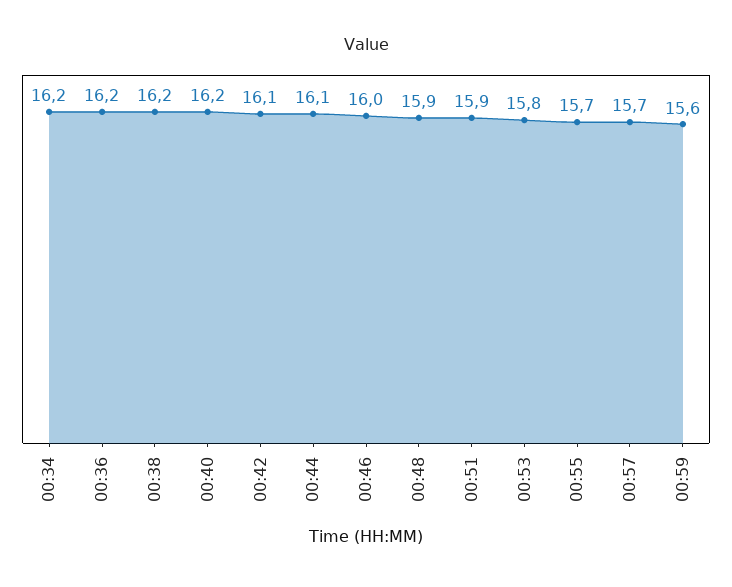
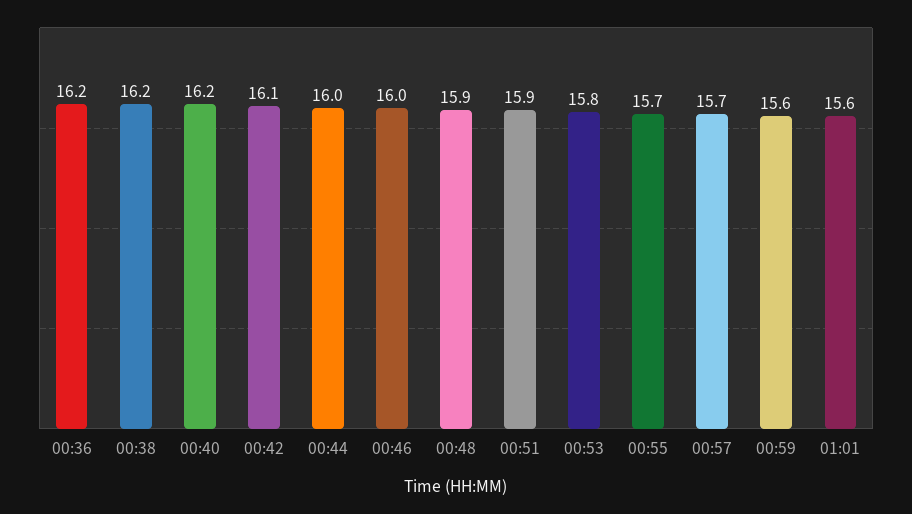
00:34: 16.2 -> none
00:44: 16.1 -> 16
01:01: none -> 15.6

